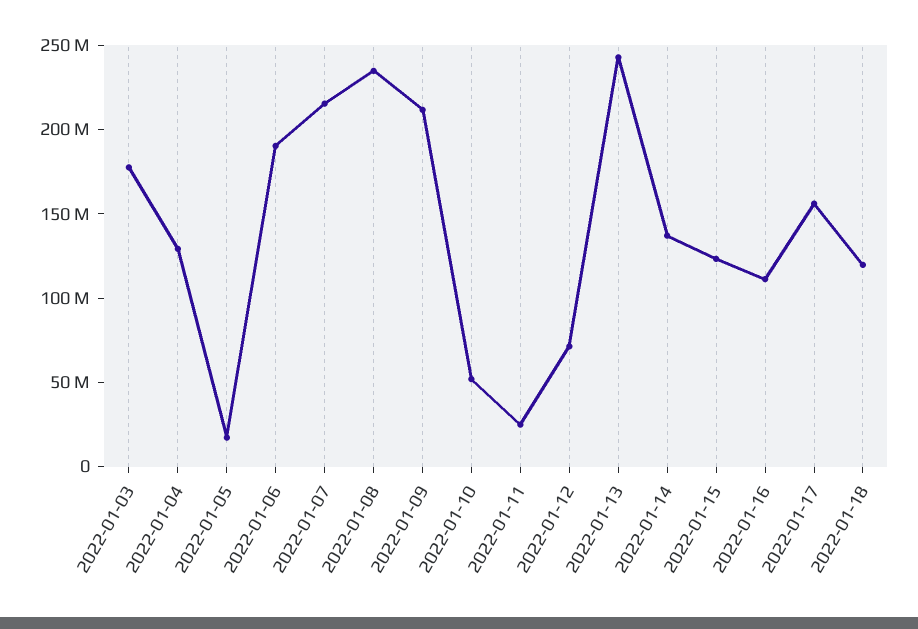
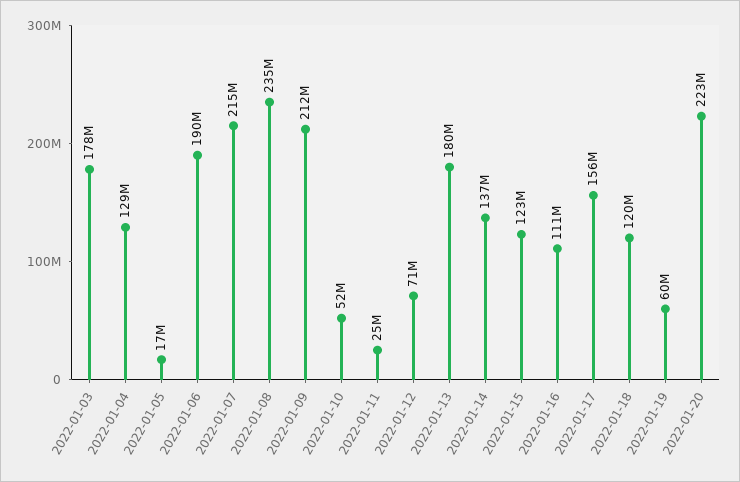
2022-01-13: 240000000 -> 180000000
2022-01-19: none -> 60000000
2022-01-20: none -> 223000000

